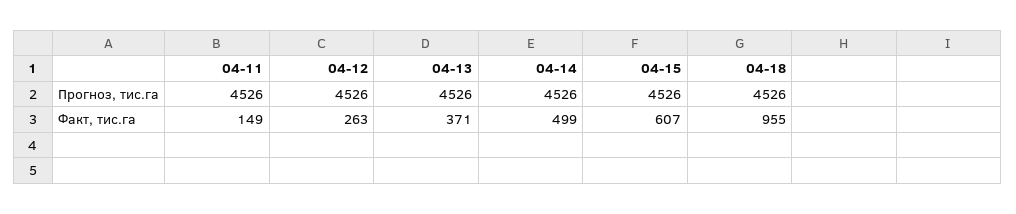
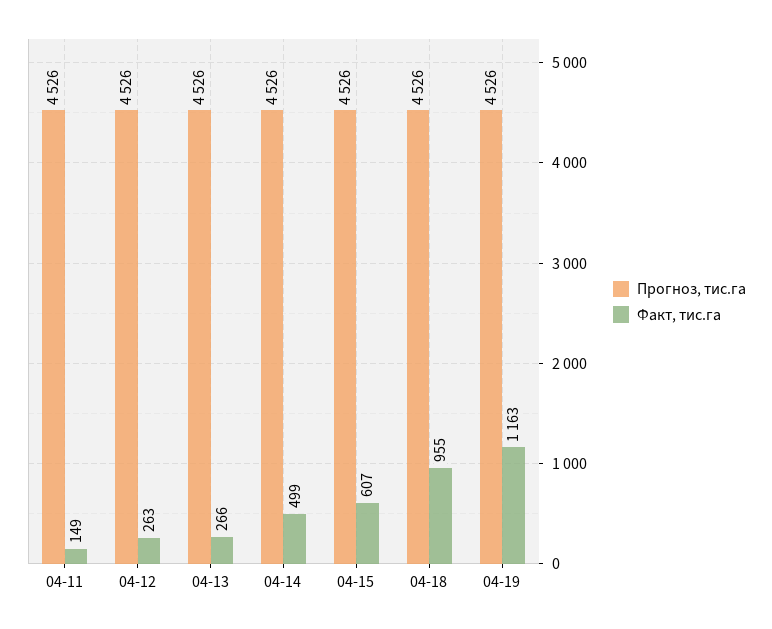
Факт, тис.га, 04-13: 371 -> 266
Прогноз, тис.га, 04-19: none -> 4526
Факт, тис.га, 04-19: none -> 1163

